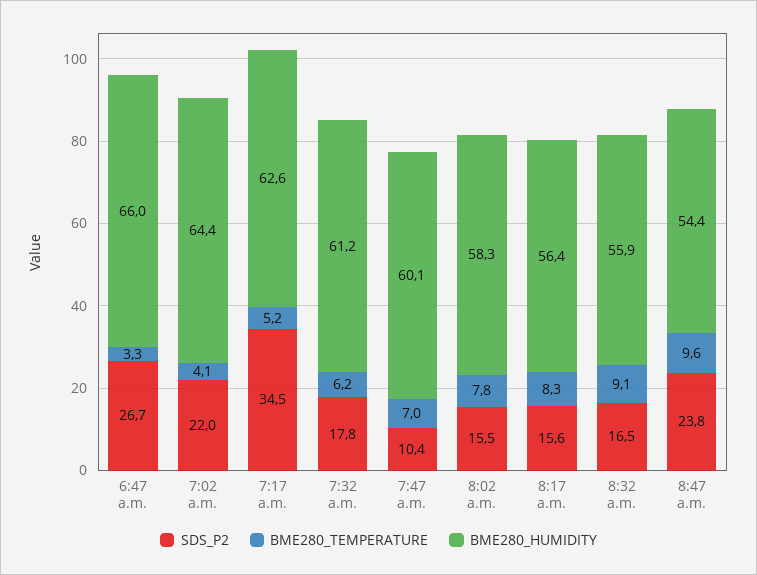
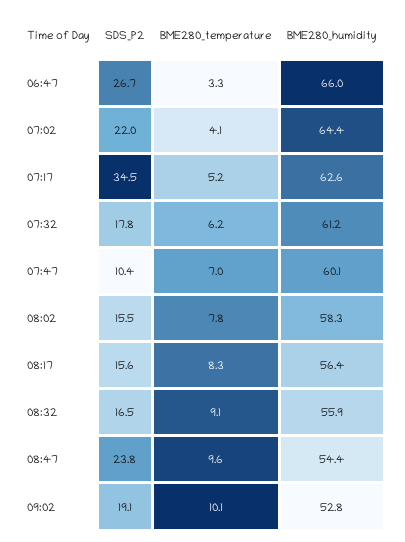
SDS_P2, 09:02: none -> 19.1
BME280_TEMPERATURE, 09:02: none -> 10.1
BME280_HUMIDITY, 09:02: none -> 52.8

